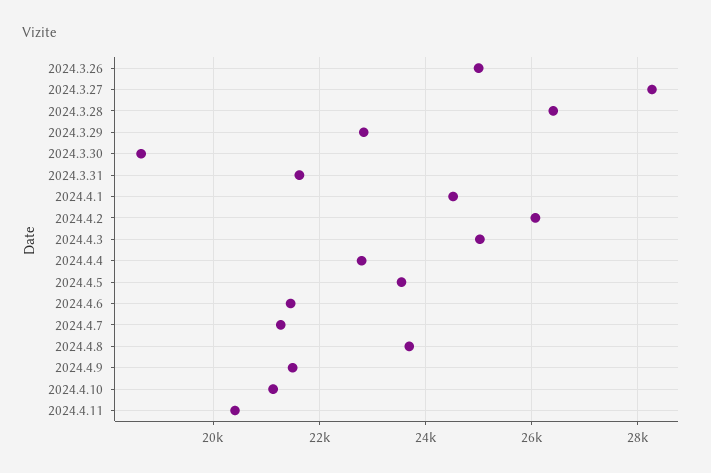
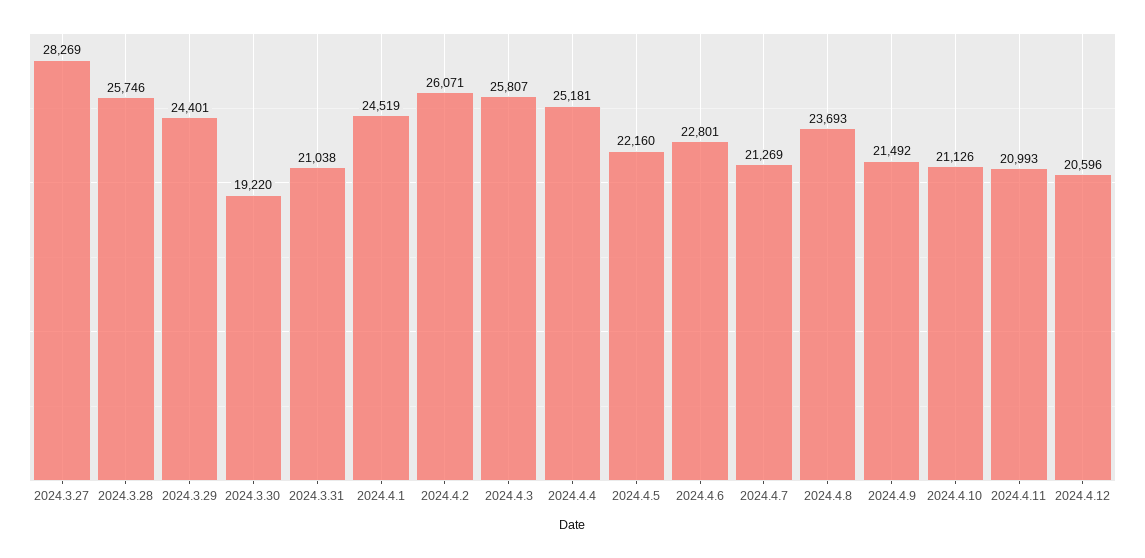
2024.3.26: 25000 -> none
2024.3.28: 26400 -> 25746
2024.3.29: 22800 -> 24401
2024.3.30: 18600 -> 19220
2024.3.31: 21600 -> 21038
2024.4.3: 25000 -> 25807
2024.4.4: 22800 -> 25181
2024.4.5: 23600 -> 22160
2024.4.6: 21400 -> 22801
2024.4.11: 20400 -> 20993
2024.4.12: none -> 20596

